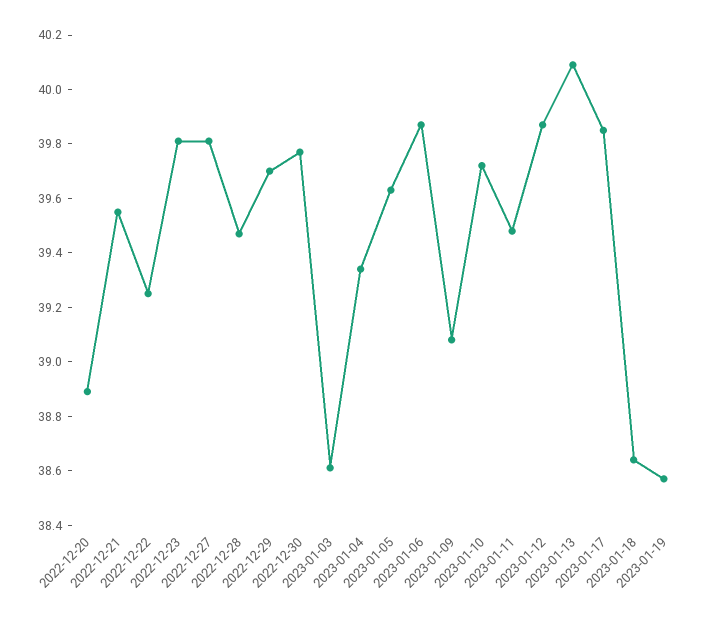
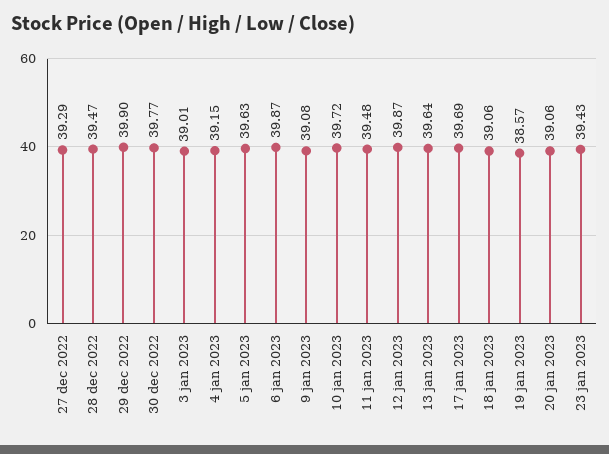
2022-12-20: 38.9 -> none
2022-12-21: 39.55 -> none
2022-12-22: 39.25 -> none
2022-12-23: 39.8 -> none
2022-12-27: 39.8 -> 39.29
2022-12-29: 39.7 -> 39.9
2023-01-03: 38.6 -> 39.01
2023-01-04: 39.35 -> 39.15
2023-01-13: 40.1 -> 39.64
2023-01-17: 39.85 -> 39.69
2023-01-18: 38.65 -> 39.06
20 jan 2023: none -> 39.06
23 jan 2023: none -> 39.43

